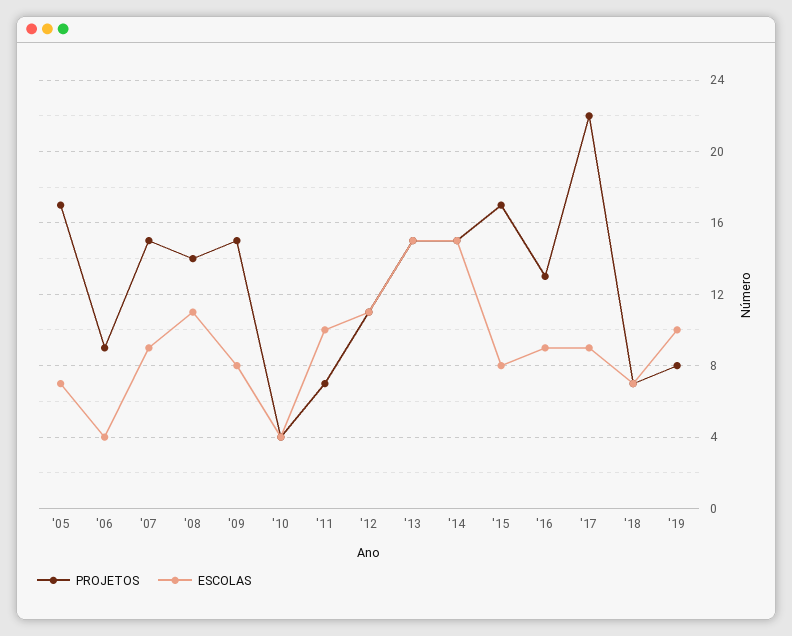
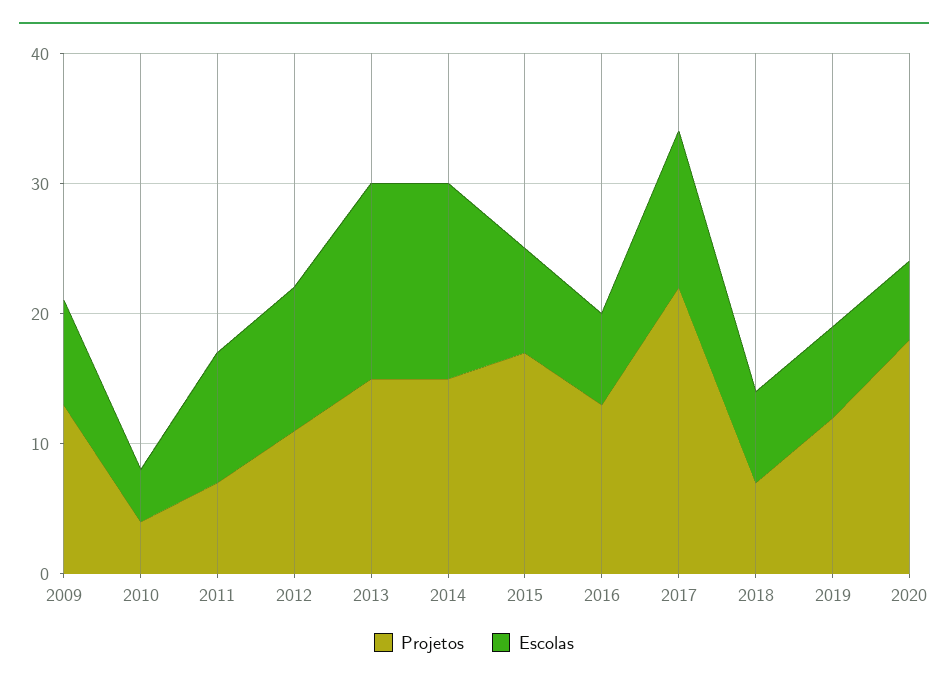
PROJETOS, '05: 17 -> none
ESCOLAS, '05: 7 -> none
PROJETOS, '06: 9 -> none
ESCOLAS, '06: 4 -> none
PROJETOS, '07: 15 -> none
ESCOLAS, '07: 9 -> none
PROJETOS, '08: 14 -> none
ESCOLAS, '08: 11 -> none
PROJETOS, '09: 15 -> 13
ESCOLAS, '16: 9 -> 7
ESCOLAS, '17: 9 -> 12
PROJETOS, '19: 8 -> 12
ESCOLAS, '19: 10 -> 7
PROJETOS, 2020: none -> 18
ESCOLAS, 2020: none -> 6

